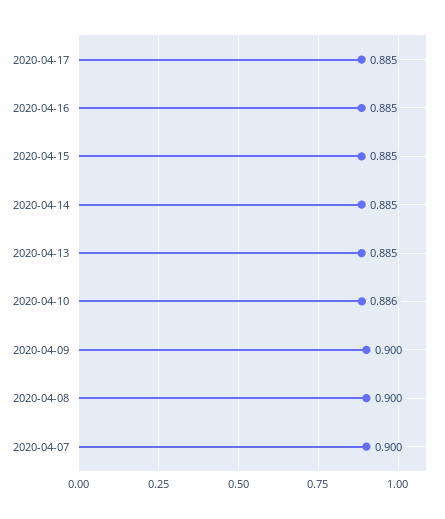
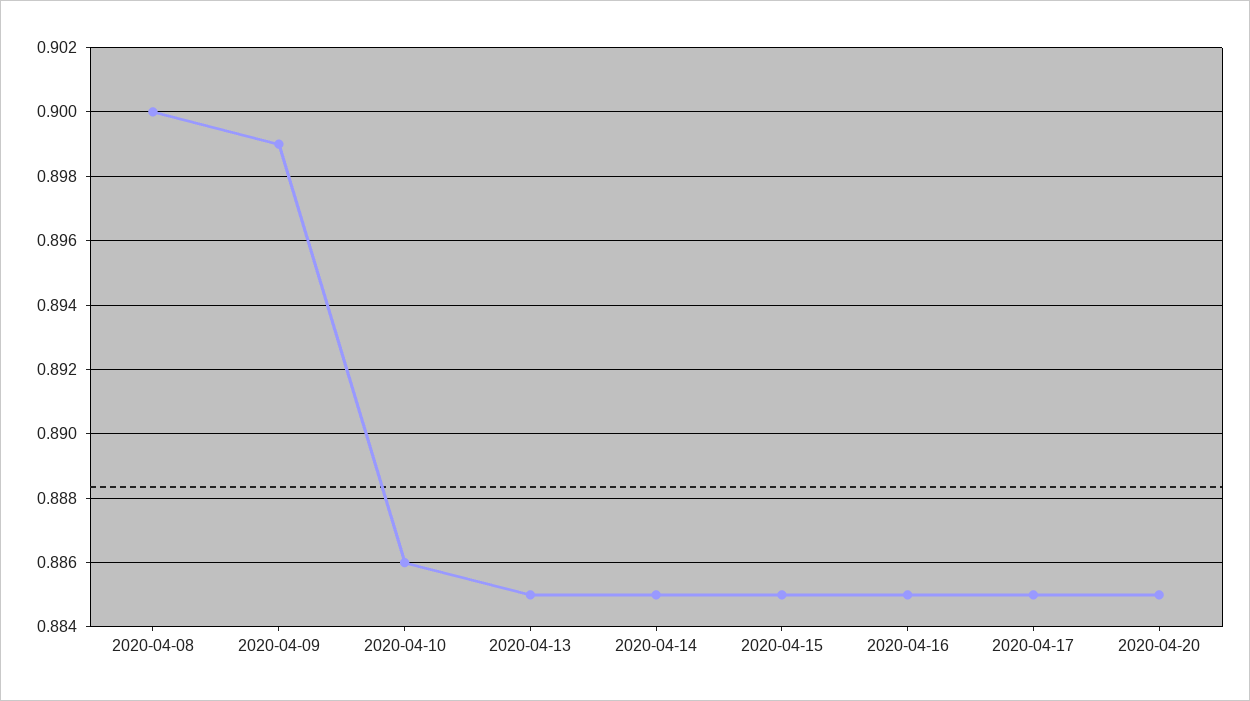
2020-04-09: 0.9 -> 0.899
2020-04-07: 0.9 -> none
2020-04-20: none -> 0.885

